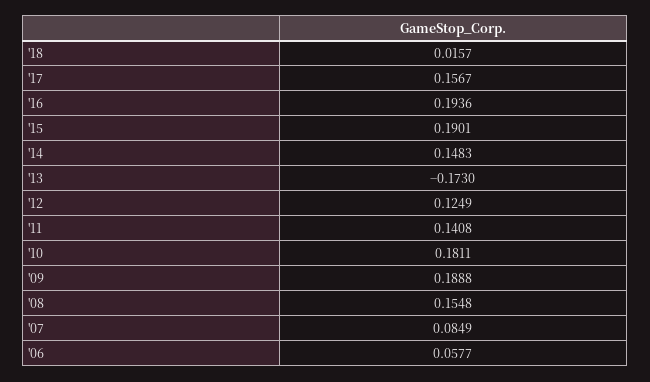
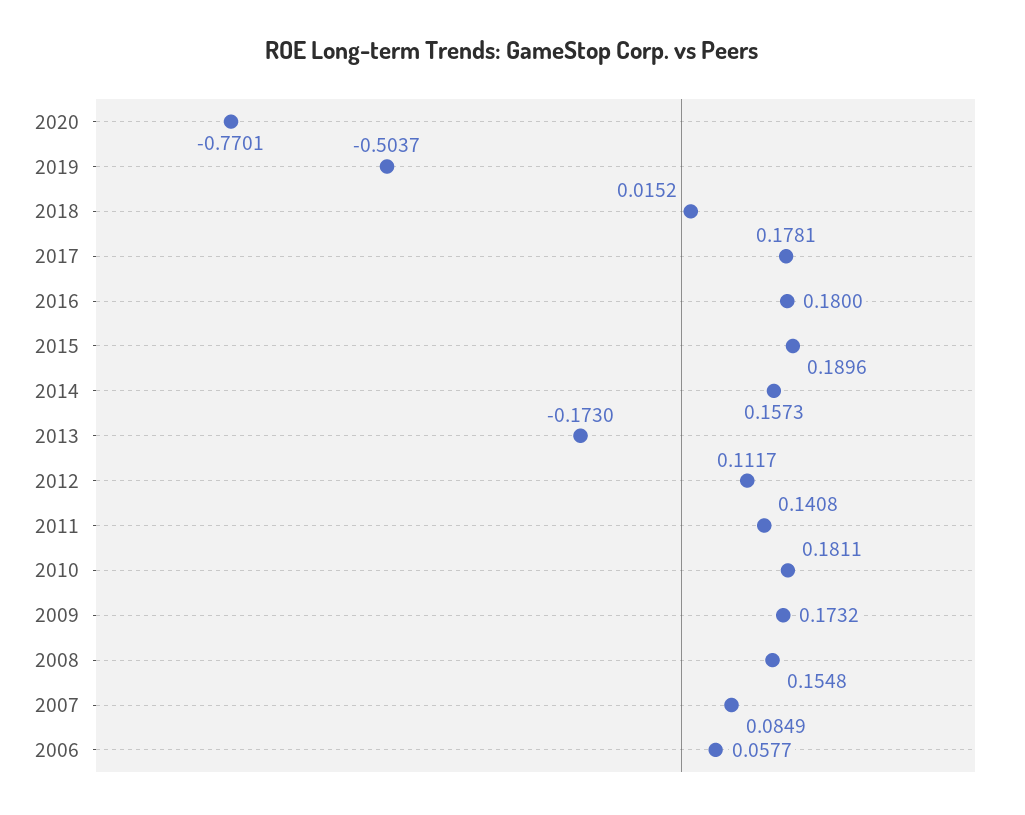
'18: 0.0157 -> 0.0152
'17: 0.1567 -> 0.1781
'16: 0.1936 -> 0.18
'15: 0.1901 -> 0.1896
'14: 0.1483 -> 0.1573
'12: 0.1249 -> 0.1117
'09: 0.1888 -> 0.1732
2020: none -> -0.7701
2019: none -> -0.5037

